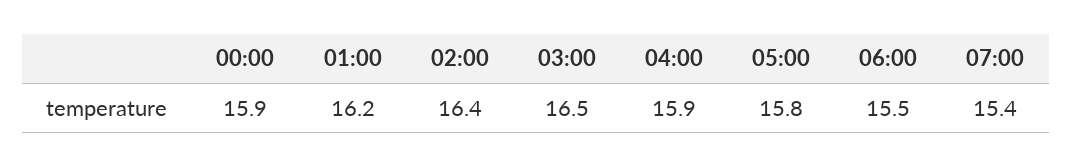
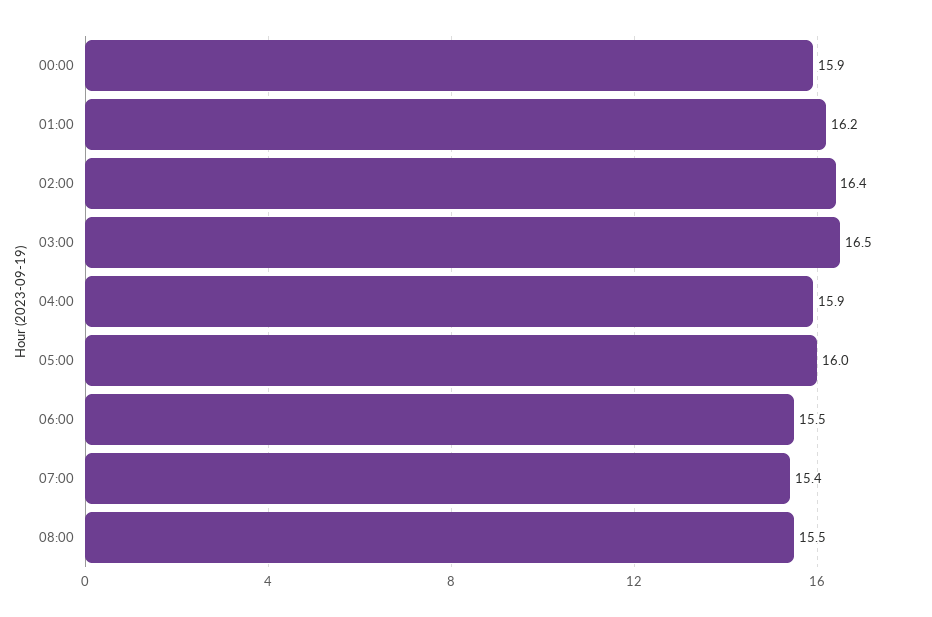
05:00: 15.8 -> 16
08:00: none -> 15.5

